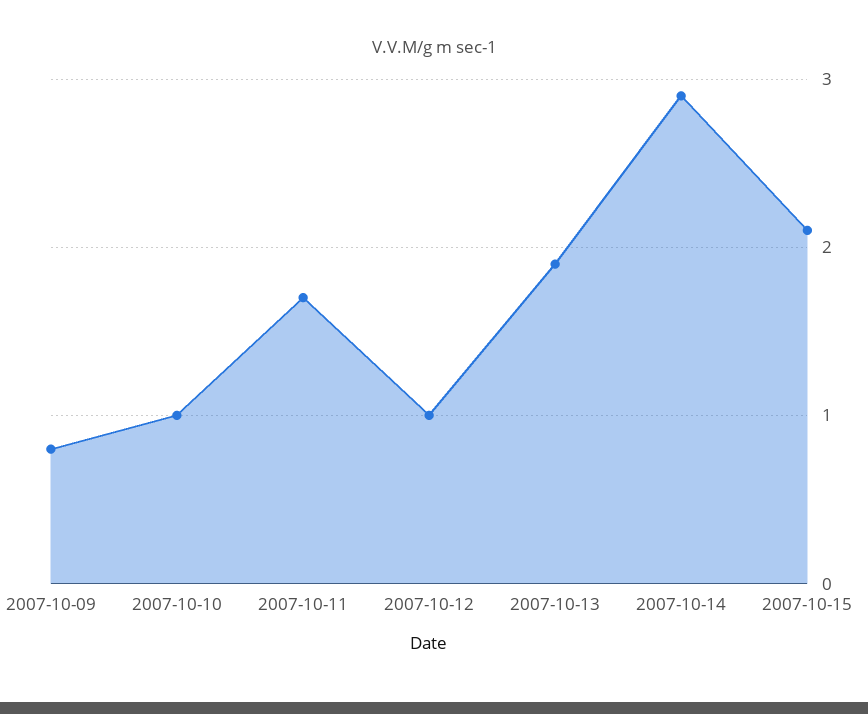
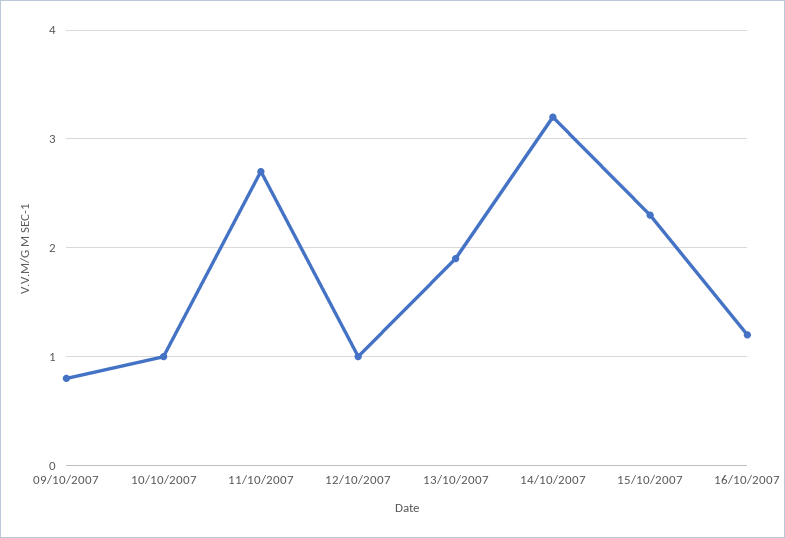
2007-10-11: 1.7 -> 2.7
2007-10-14: 2.9 -> 3.2
2007-10-15: 2.1 -> 2.3
16/10/2007: none -> 1.2

